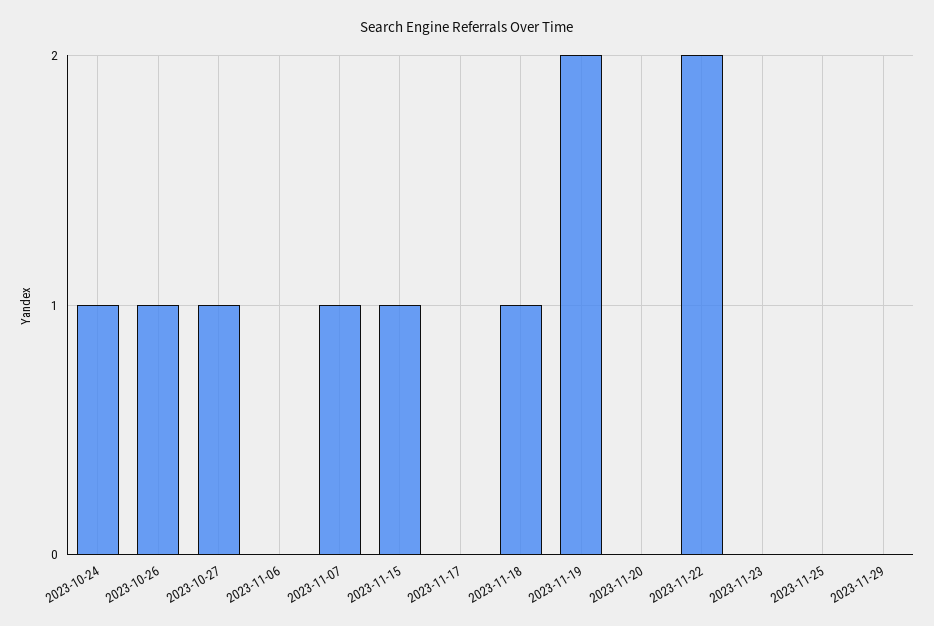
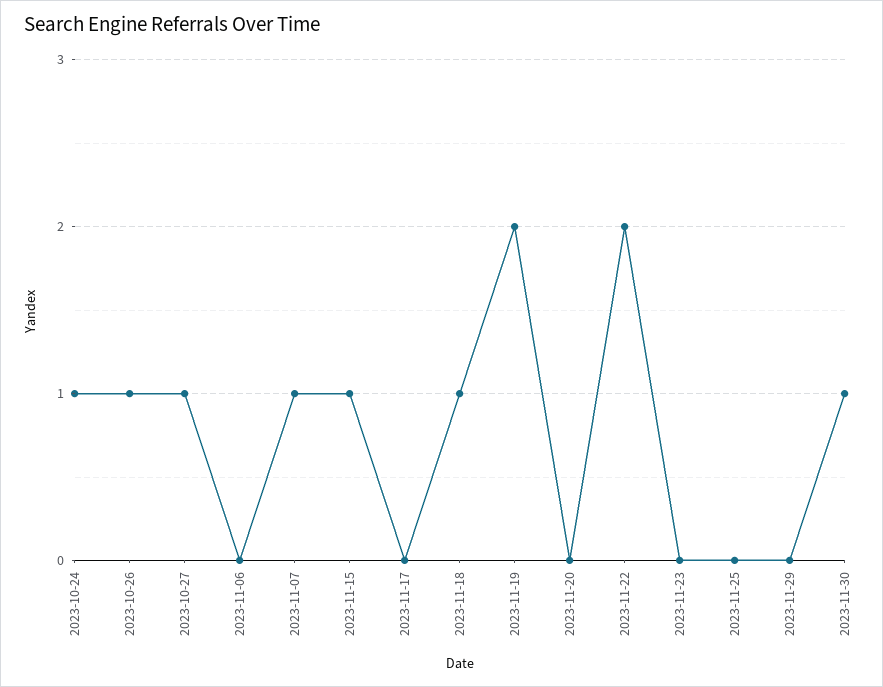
2023-11-30: none -> 1

